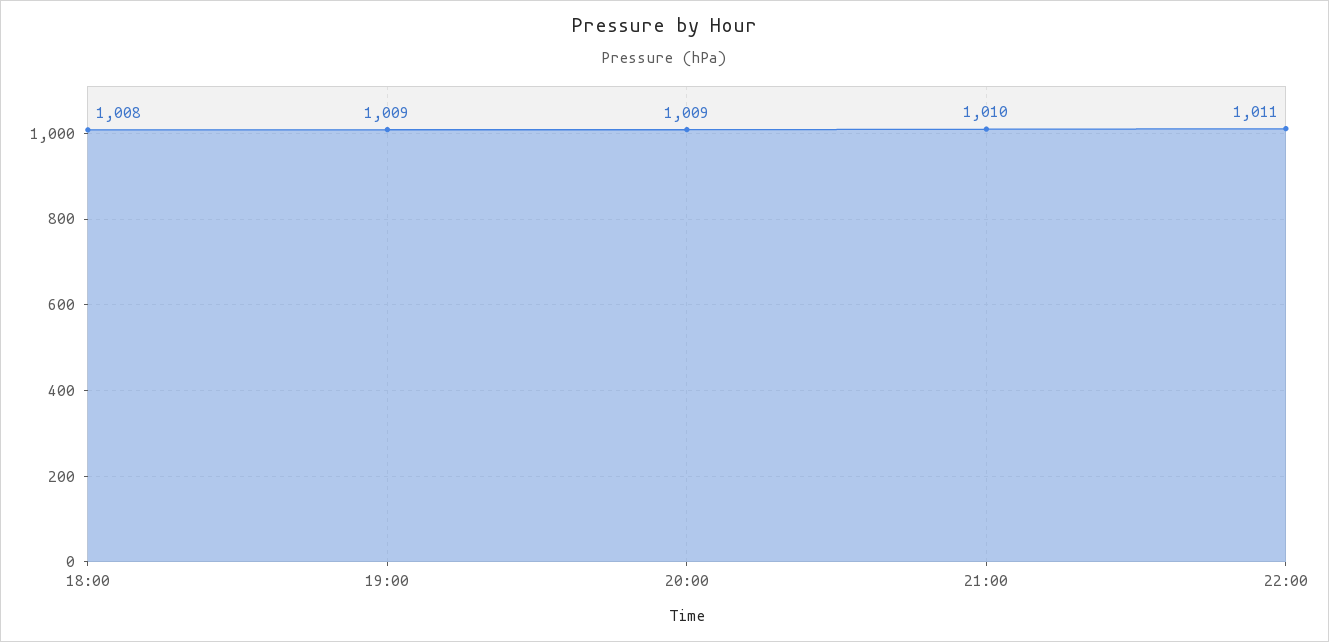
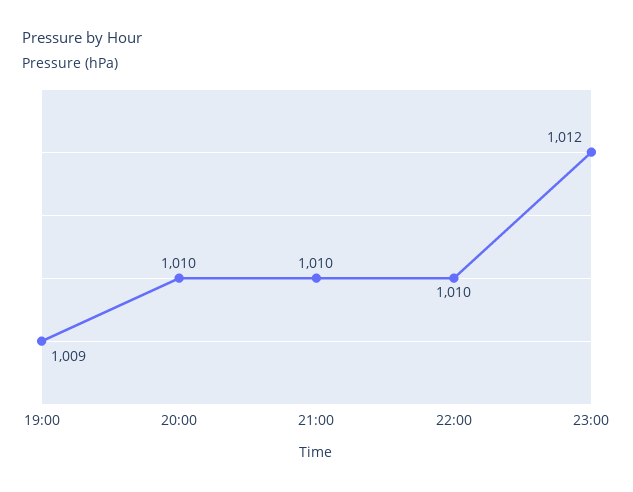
18:00: 1008 -> none
20:00: 1009 -> 1010
22:00: 1011 -> 1010
23:00: none -> 1012

